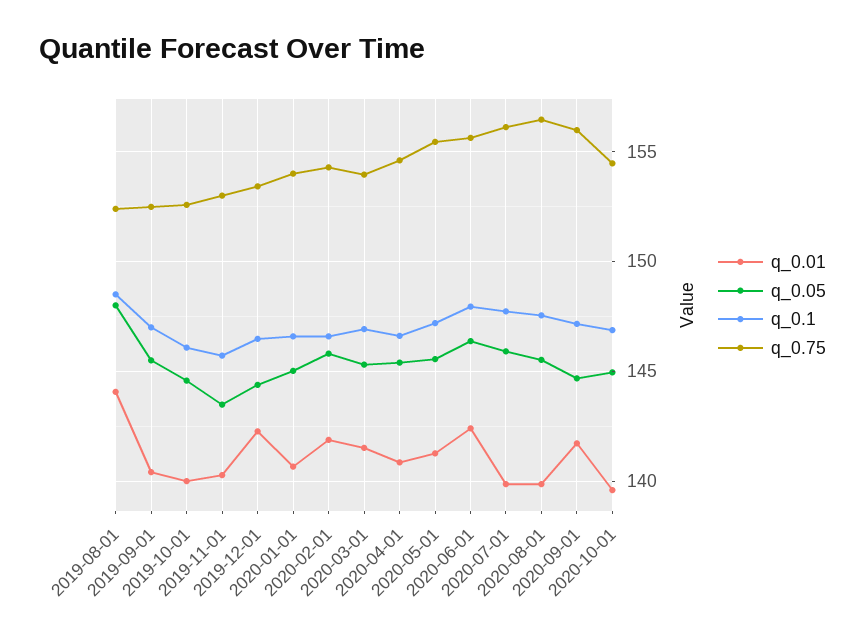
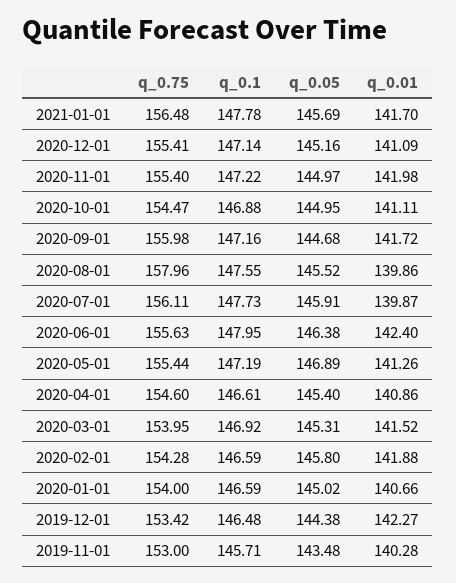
q_0.01, 2019-08-01: 144 -> none
q_0.05, 2019-08-01: 148 -> none
q_0.1, 2019-08-01: 148.5 -> none
q_0.75, 2019-08-01: 152.5 -> none
q_0.01, 2019-09-01: 140.5 -> none
q_0.05, 2019-09-01: 145.5 -> none
q_0.1, 2019-09-01: 147 -> none
q_0.75, 2019-09-01: 152.5 -> none
q_0.01, 2019-10-01: 140 -> none
q_0.05, 2019-10-01: 144.5 -> none
q_0.1, 2019-10-01: 146 -> none
q_0.75, 2019-10-01: 152.5 -> none
q_0.05, 2020-05-01: 145.5 -> 146.89
q_0.75, 2020-08-01: 156.5 -> 157.96
q_0.01, 2020-10-01: 139.5 -> 141.11
q_0.75, 2021-01-01: none -> 156.48
q_0.1, 2021-01-01: none -> 147.78
q_0.05, 2021-01-01: none -> 145.69
q_0.01, 2021-01-01: none -> 141.7
q_0.75, 2020-12-01: none -> 155.41
q_0.1, 2020-12-01: none -> 147.14
q_0.05, 2020-12-01: none -> 145.16
q_0.01, 2020-12-01: none -> 141.09
q_0.75, 2020-11-01: none -> 155.4
q_0.1, 2020-11-01: none -> 147.22
q_0.05, 2020-11-01: none -> 144.97
q_0.01, 2020-11-01: none -> 141.98

